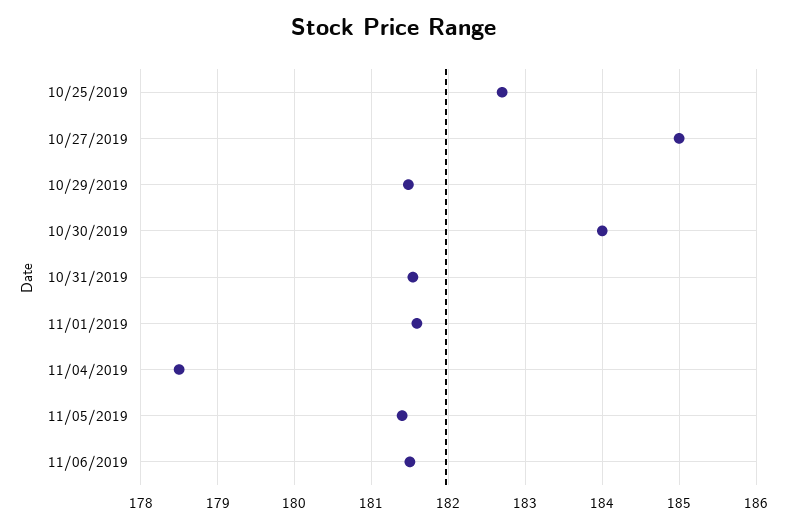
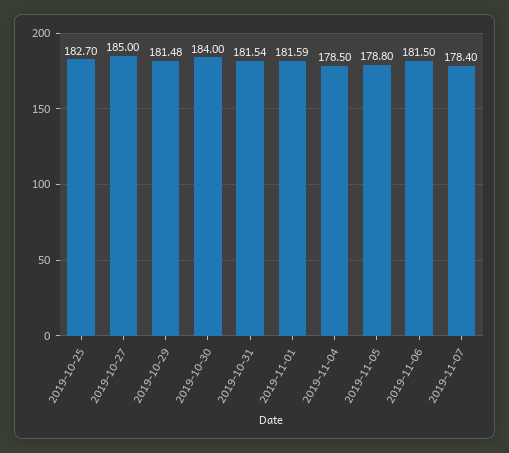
11/05/2019: 181.4 -> 178.8
2019-11-07: none -> 178.4

